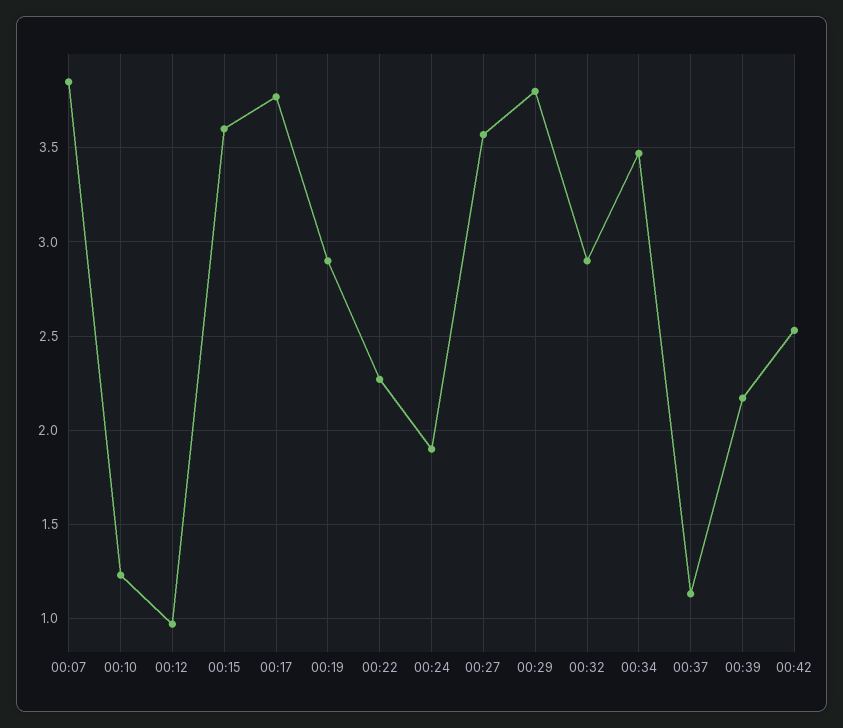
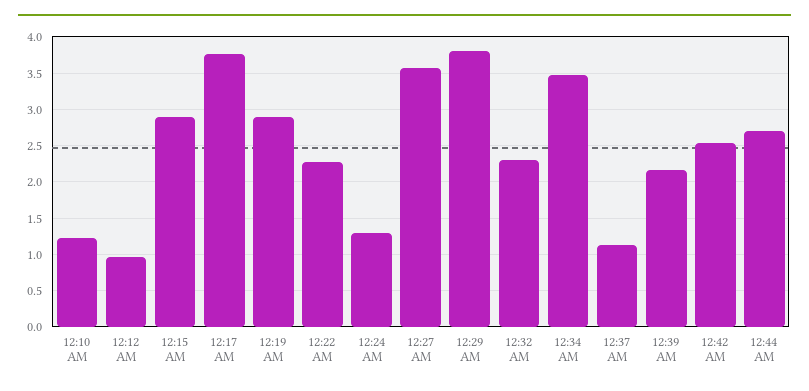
00:07: 3.85 -> none
00:15: 3.6 -> 2.9
00:24: 1.9 -> 1.3
00:32: 2.9 -> 2.3
12:44 AM: none -> 2.7

